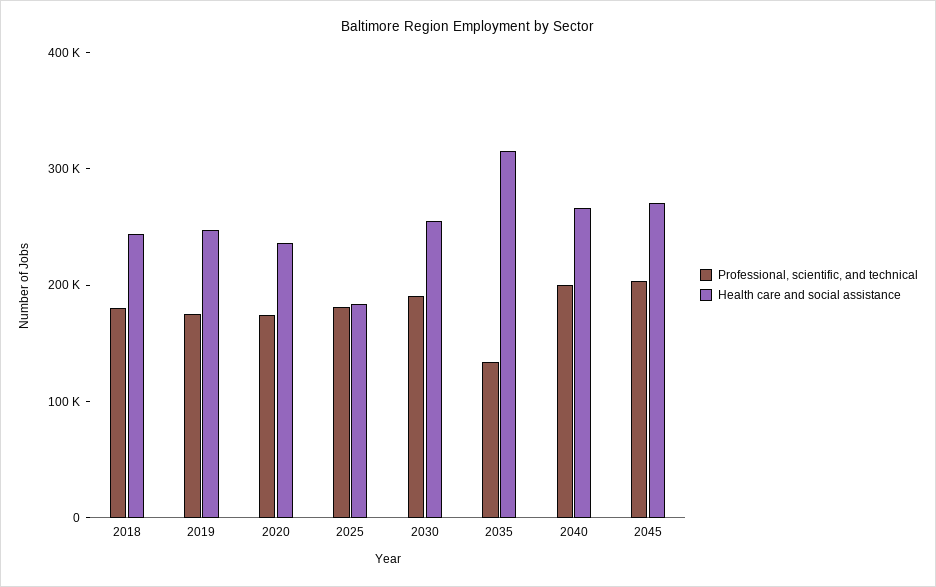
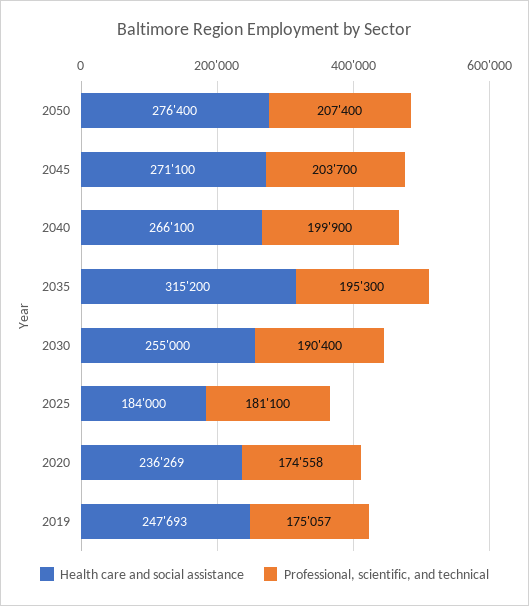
Professional, scientific, and technical, 2018: 180000 -> none
Health care and social assistance, 2018: 240000 -> none
Professional, scientific, and technical, 2035: 140000 -> 195300
Health care and social assistance, 2050: none -> 276400
Professional, scientific, and technical, 2050: none -> 207400

